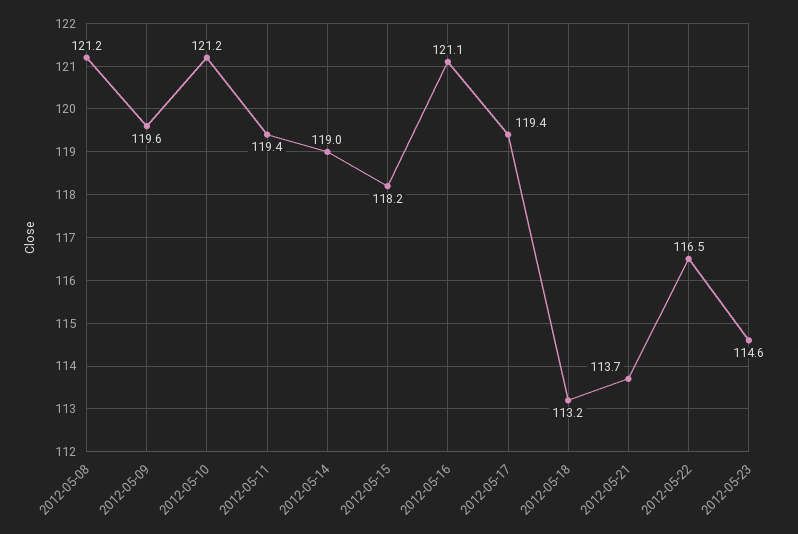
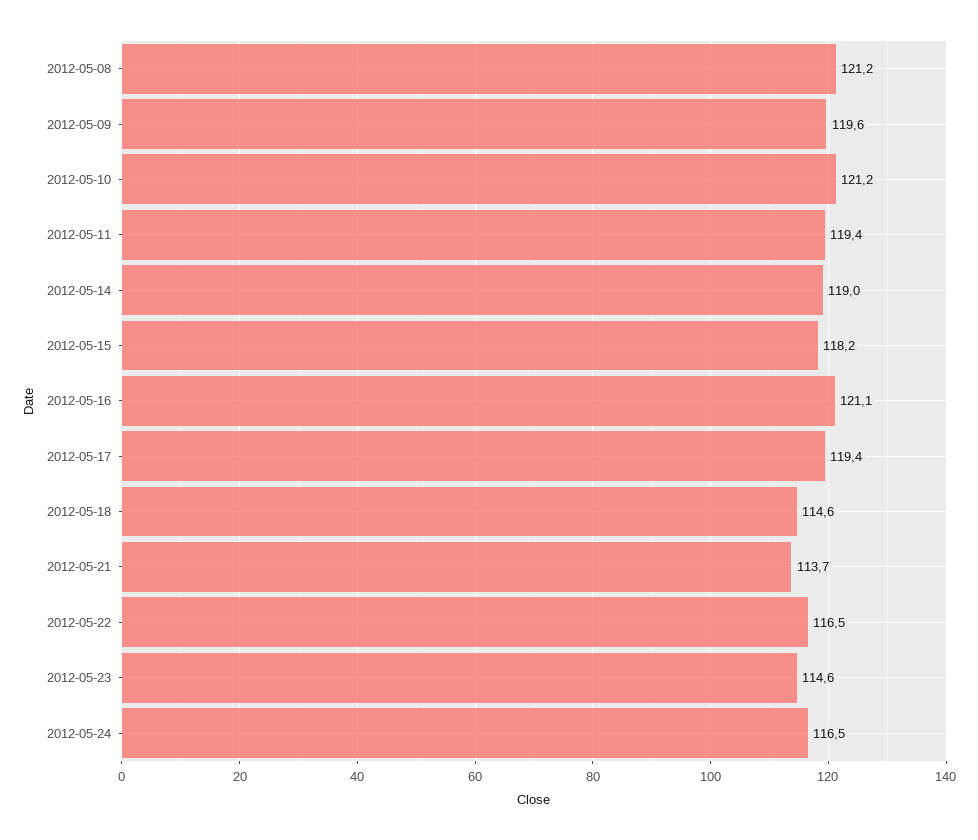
2012-05-18: 113.2 -> 114.6
2012-05-24: none -> 116.5

